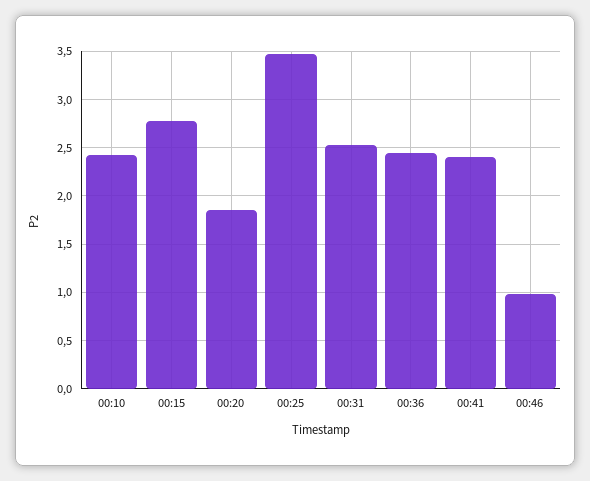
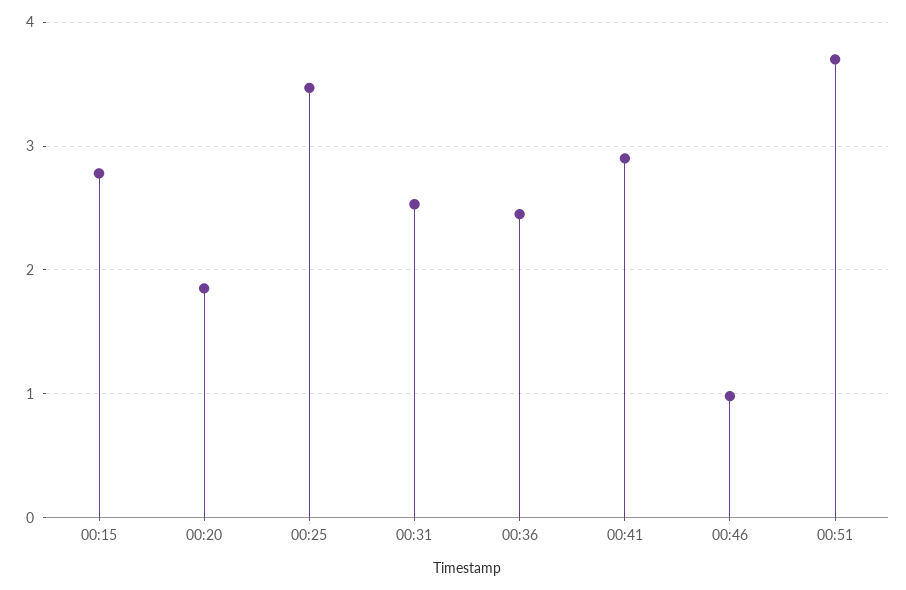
00:10: 2.4 -> none
00:41: 2.4 -> 2.9
00:51: none -> 3.7

